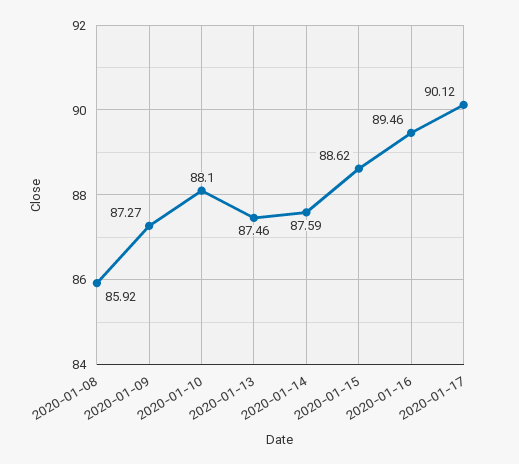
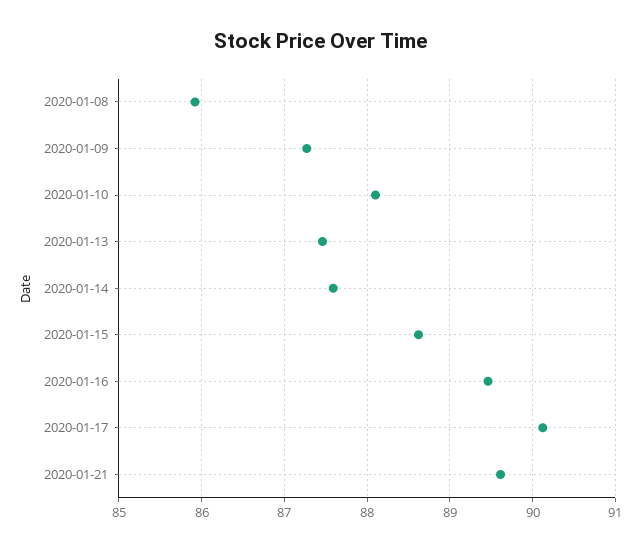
2020-01-21: none -> 89.6

